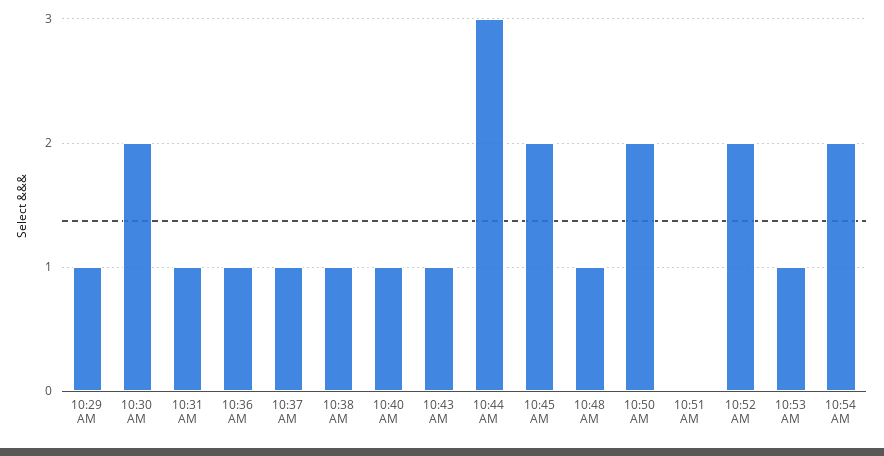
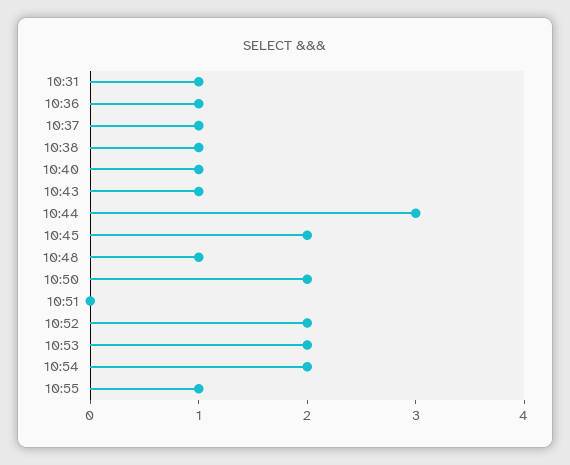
10:29 AM: 1 -> none
10:30 AM: 2 -> none
10:53 AM: 1 -> 2
10:55: none -> 1

